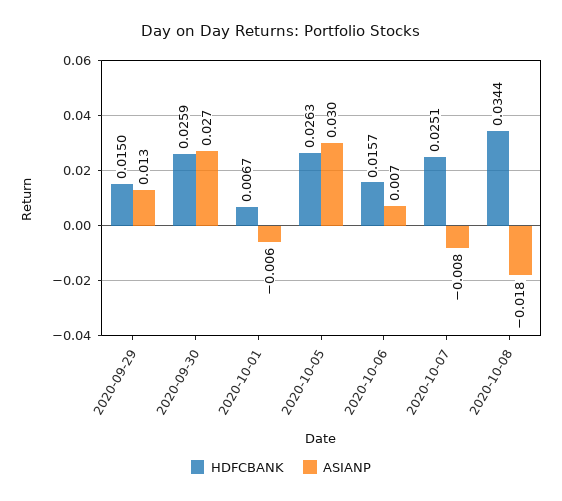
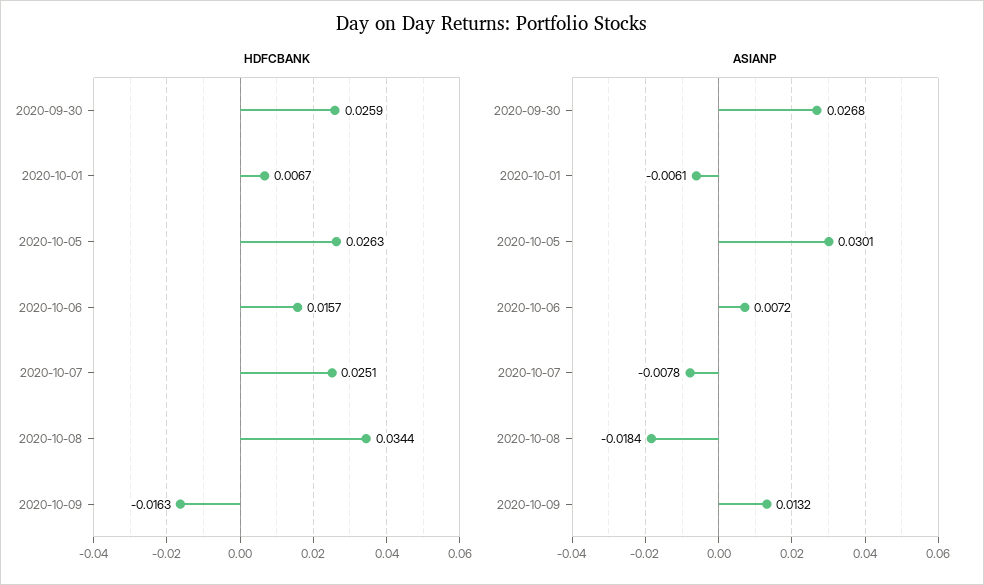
HDFCBANK, 2020-09-29: 0.015 -> none
ASIANP, 2020-09-29: 0.013 -> none
HDFCBANK, 2020-10-09: none -> -0.0163
ASIANP, 2020-10-09: none -> 0.0132

